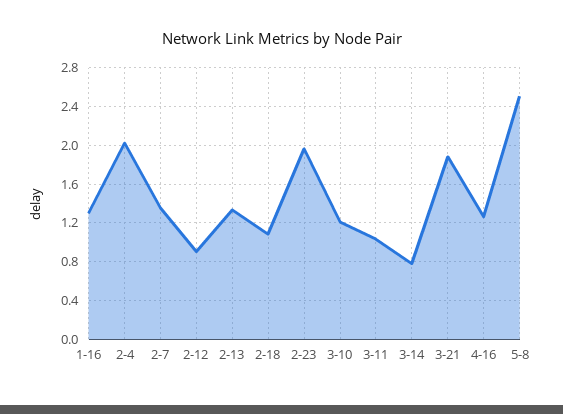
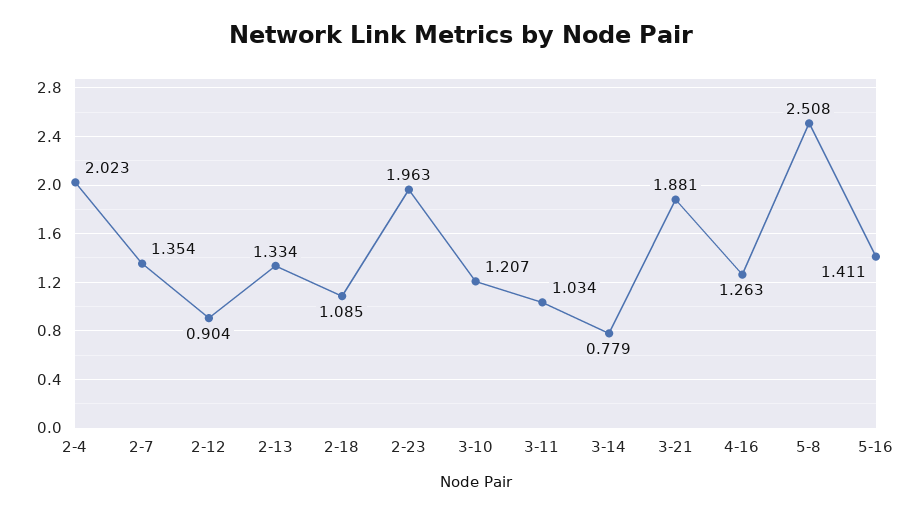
1-16: 1.3 -> none
5-16: none -> 1.411

